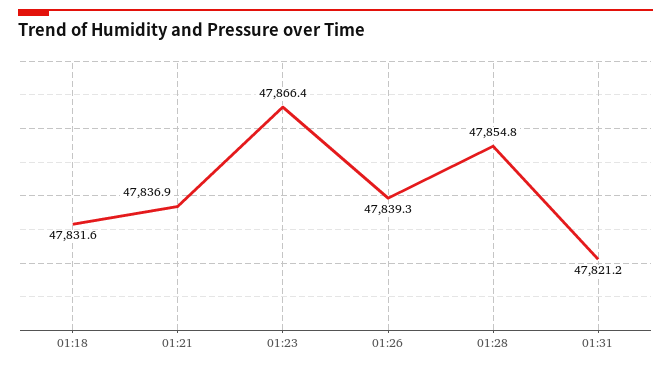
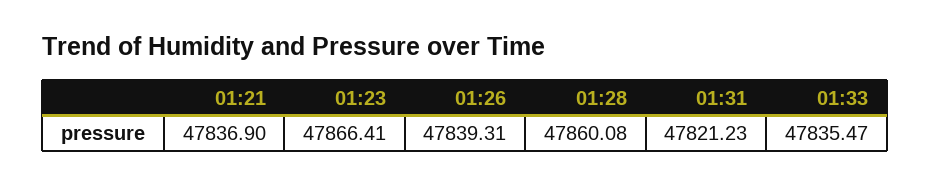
01:18: 47831.6 -> none
01:28: 47854.8 -> 47860.08
01:33: none -> 47835.47

